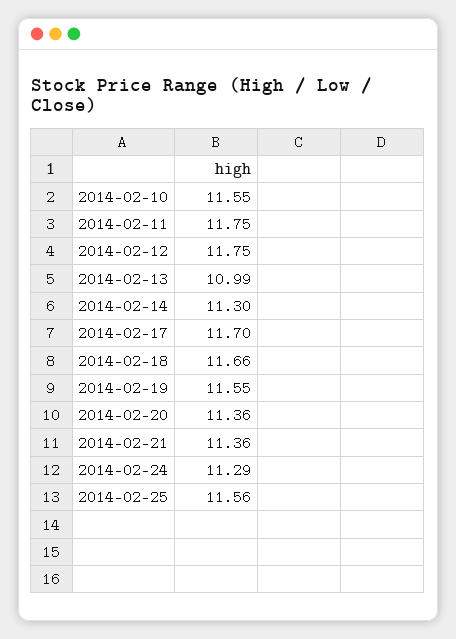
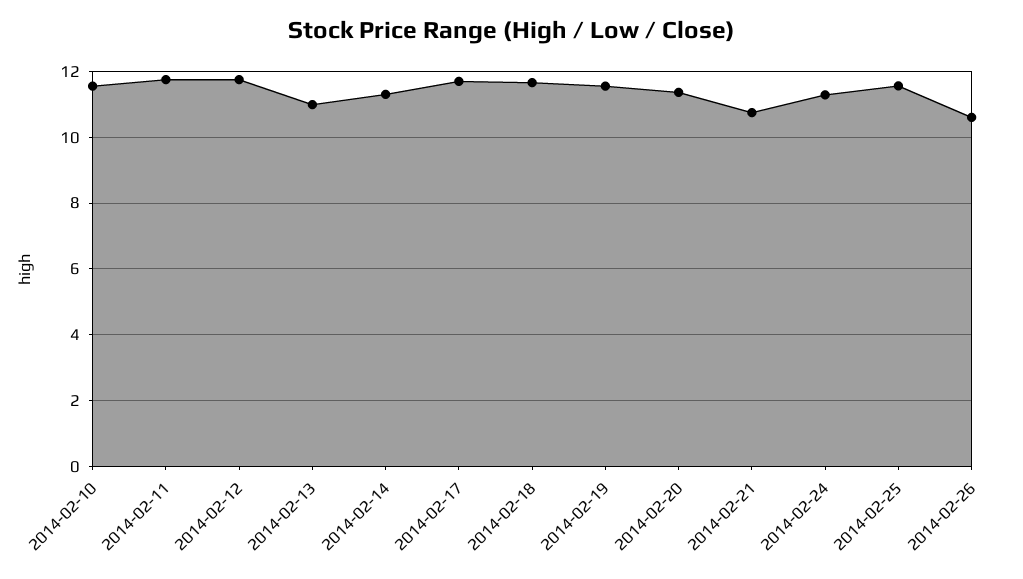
2014-02-21: 11.36 -> 10.8
2014-02-26: none -> 10.6

